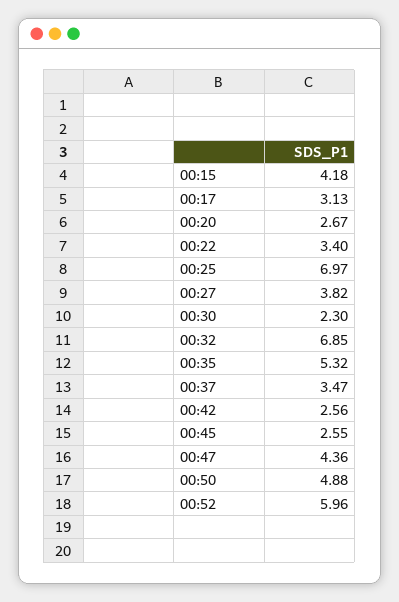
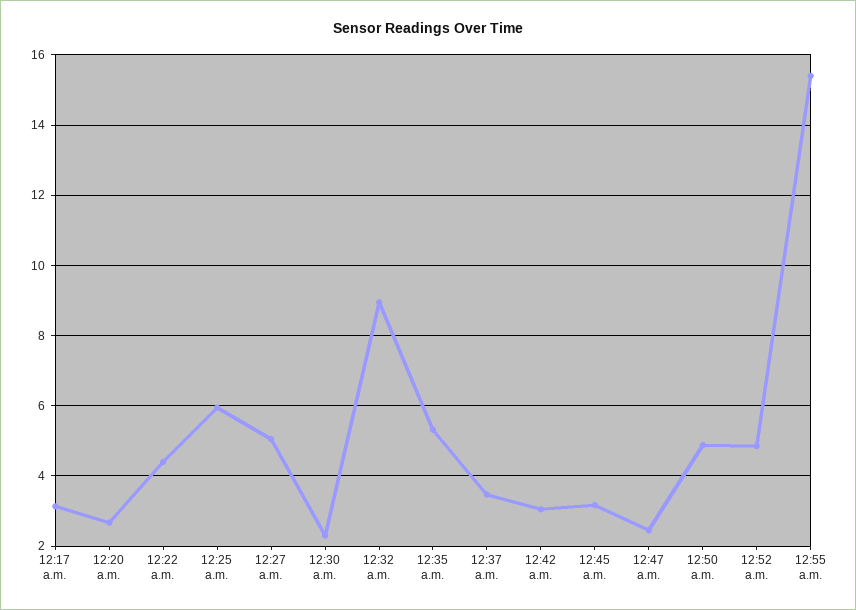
00:15: 4.18 -> none
00:22: 3.4 -> 4.4
00:25: 6.97 -> 6
00:27: 3.82 -> 5
00:32: 6.85 -> 9
00:42: 2.56 -> 3
00:45: 2.55 -> 3.2
00:47: 4.36 -> 2.4
00:52: 5.96 -> 4.8
12:55 a.m.: none -> 15.4

